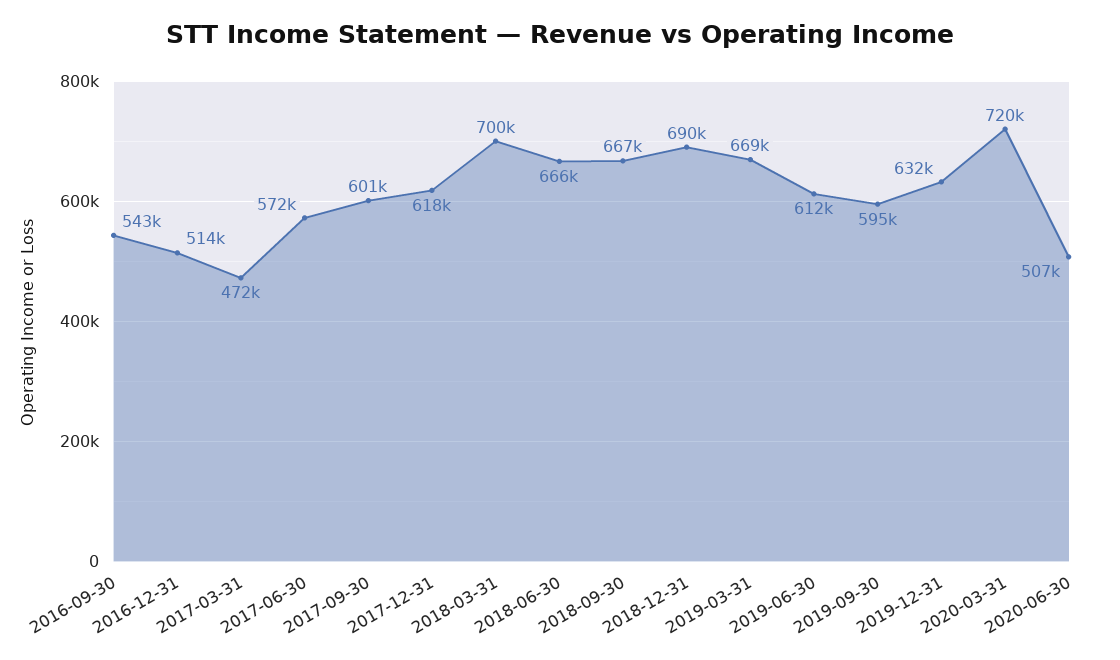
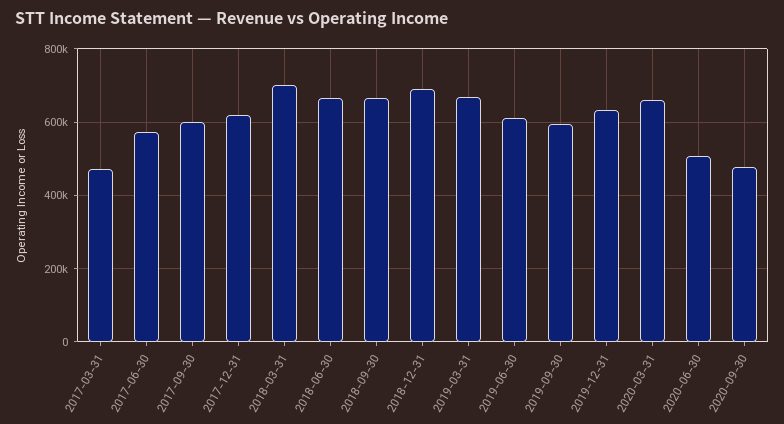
2016-09-30: 543000 -> none
2016-12-31: 514000 -> none
2020-03-31: 720000 -> 660000
2020-09-30: none -> 480000

